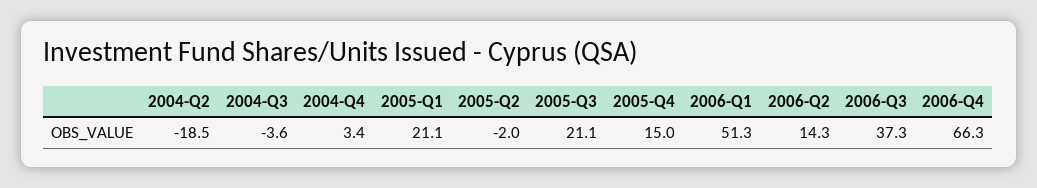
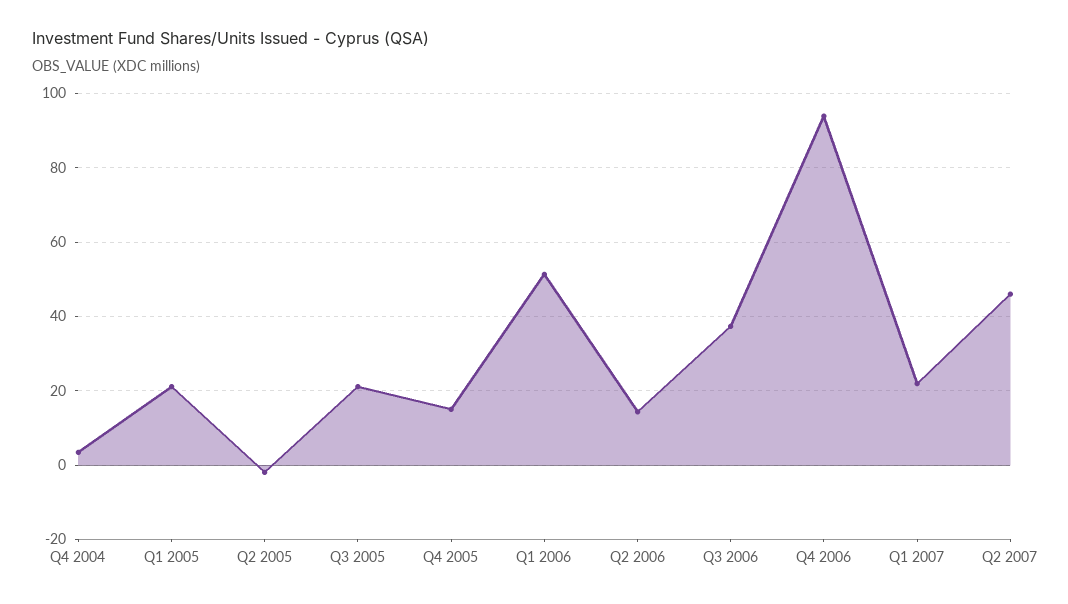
2004-Q2: -18.5 -> none
2004-Q3: -3.6 -> none
2006-Q4: 66.3 -> 94
Q1 2007: none -> 22
Q2 2007: none -> 46

